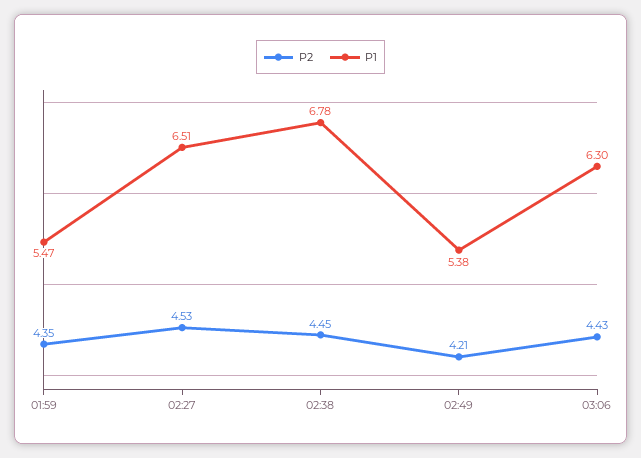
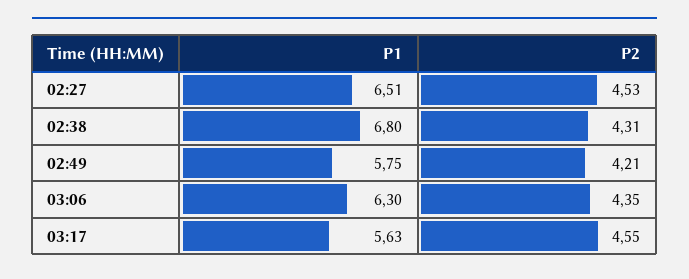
P2, 01:59: 4.35 -> none
P1, 01:59: 5.47 -> none
P2, 02:38: 4.45 -> 4.31
P1, 02:38: 6.78 -> 6.8
P1, 02:49: 5.38 -> 5.75
P2, 03:06: 4.43 -> 4.35
P1, 03:17: none -> 5.63
P2, 03:17: none -> 4.55

